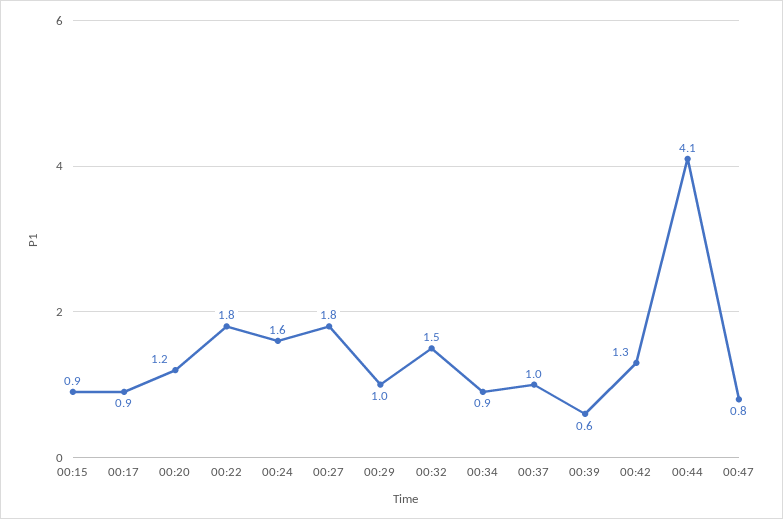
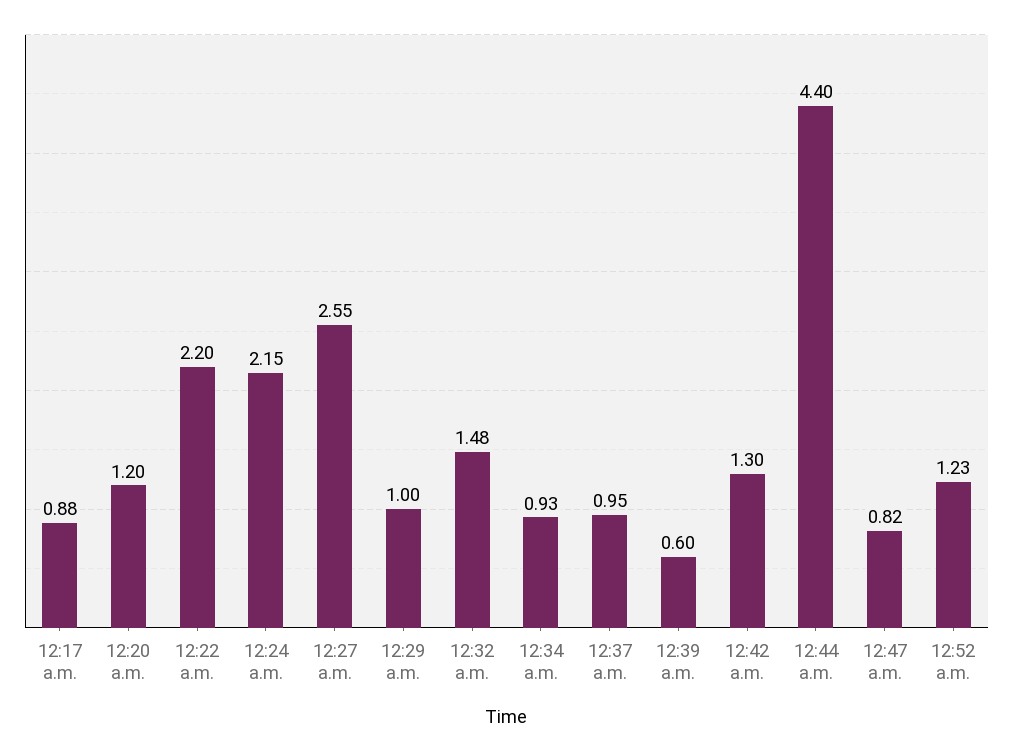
00:15: 0.9 -> none
00:22: 1.8 -> 2.2
00:24: 1.6 -> 2.15
00:27: 1.8 -> 2.55
00:44: 4.1 -> 4.4
12:52 a.m.: none -> 1.23

